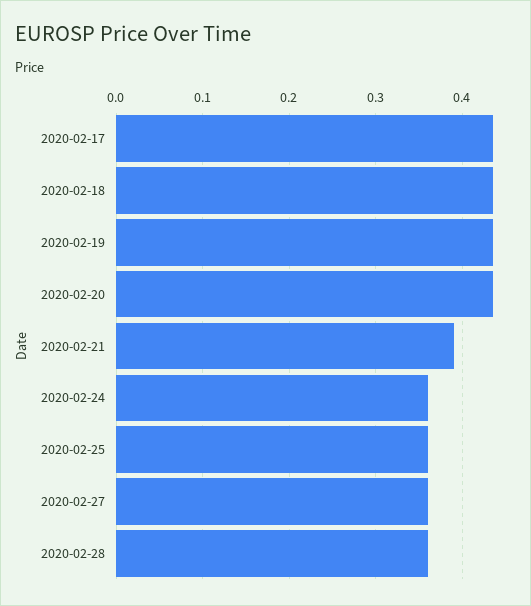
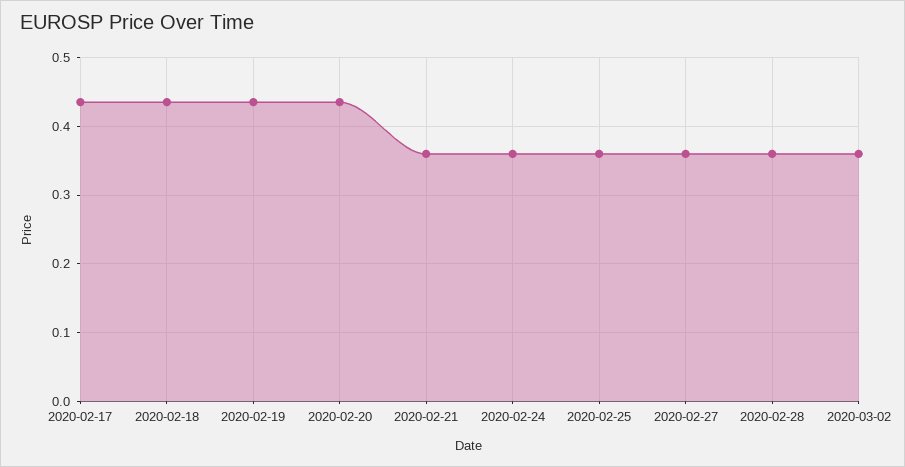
2020-02-21: 0.39 -> 0.36
2020-03-02: none -> 0.36

